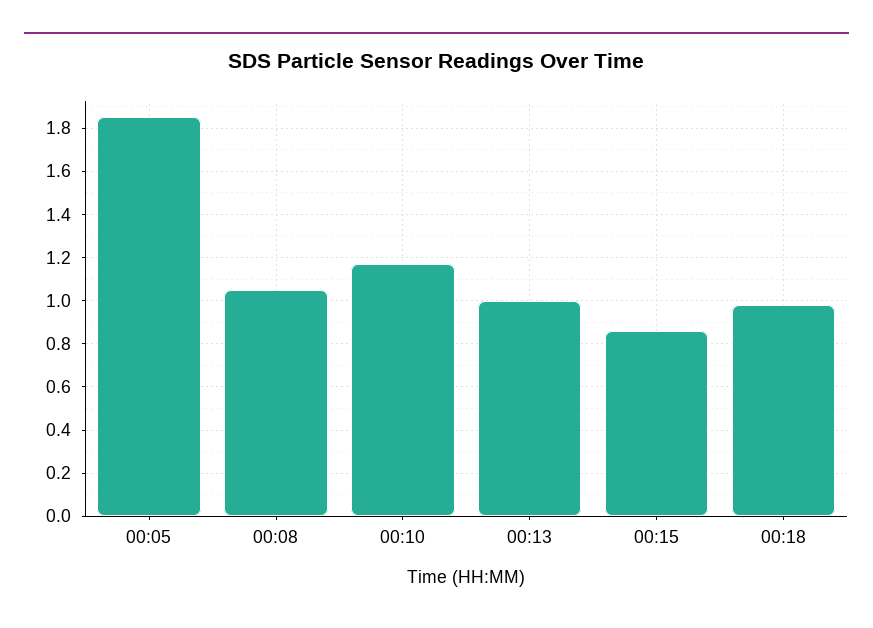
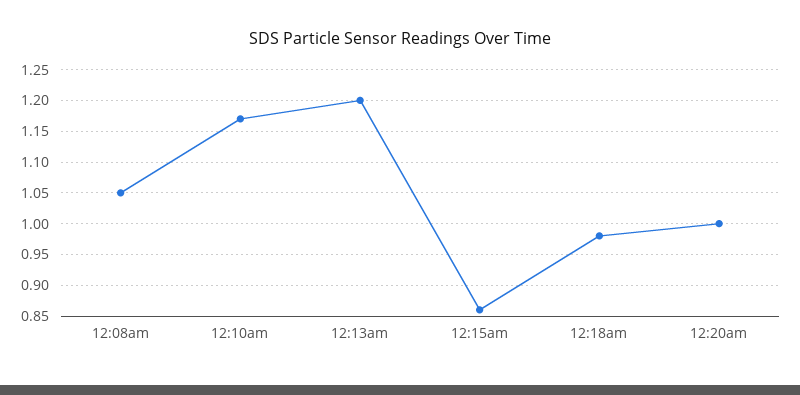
00:05: 1.85 -> none
00:13: 1 -> 1.2
12:20am: none -> 1

